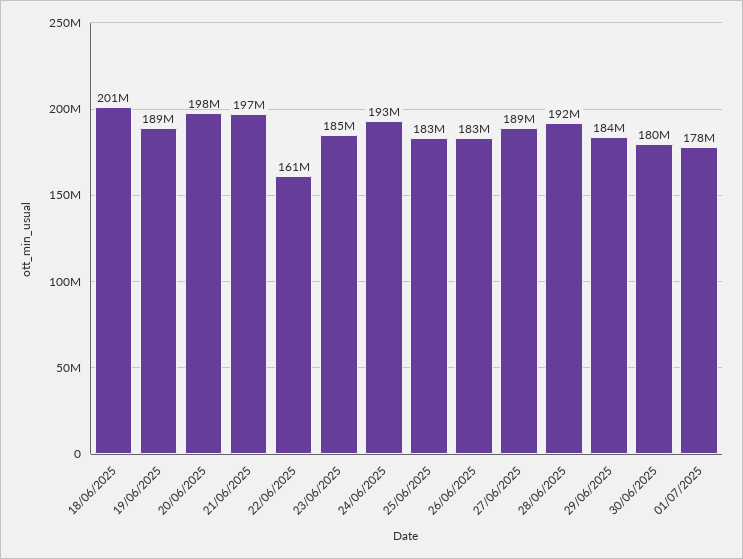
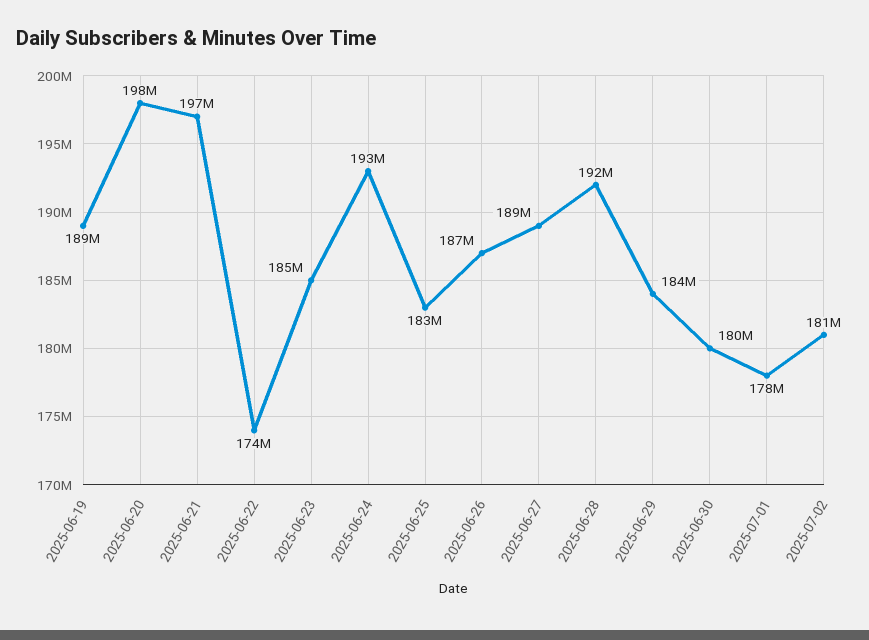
18/06/2025: 201000000 -> none
22/06/2025: 161000000 -> 174000000
26/06/2025: 183000000 -> 187000000
2025-07-02: none -> 181000000

